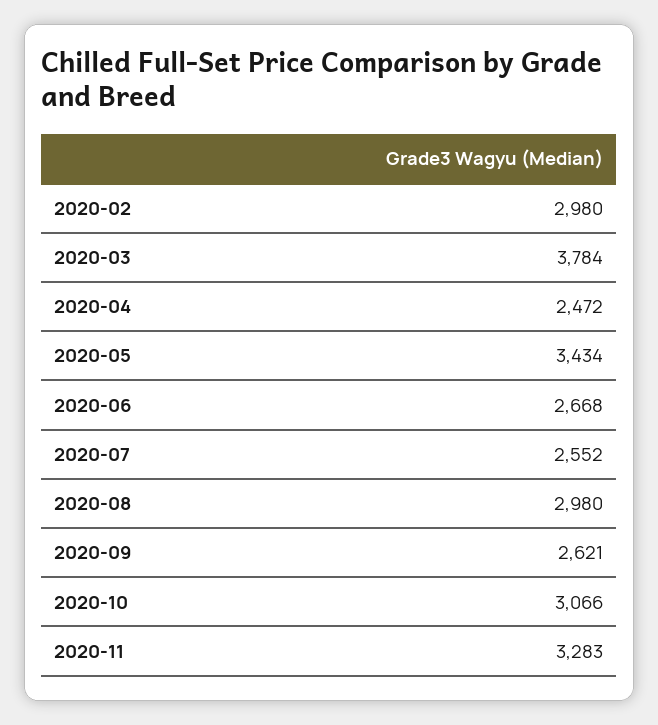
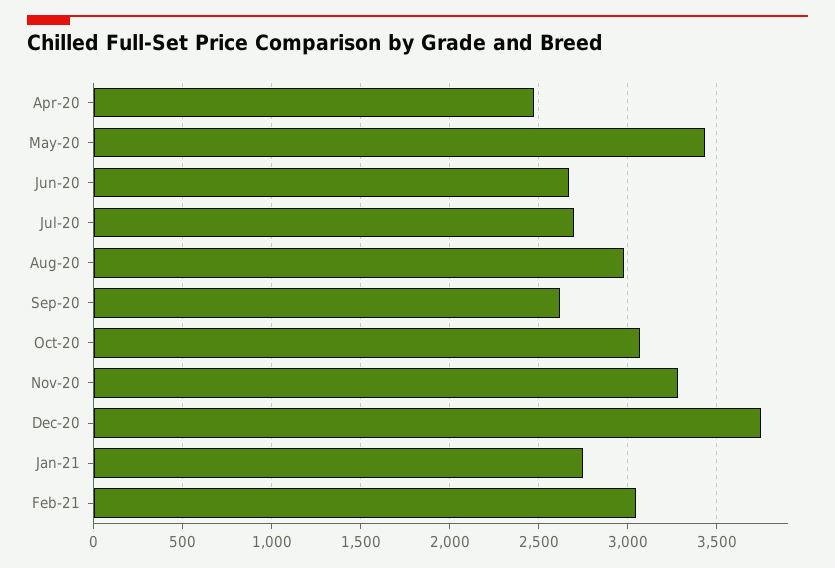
2020-02: 2980 -> none
2020-03: 3784 -> none
2020-07: 2552 -> 2700
Dec-20: none -> 3750
Jan-21: none -> 2750
Feb-21: none -> 3050

